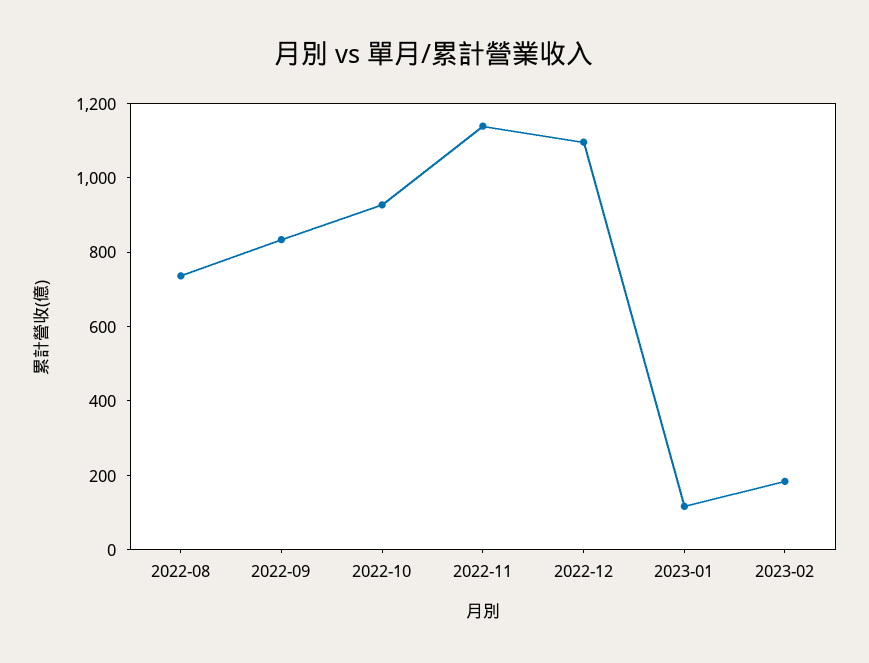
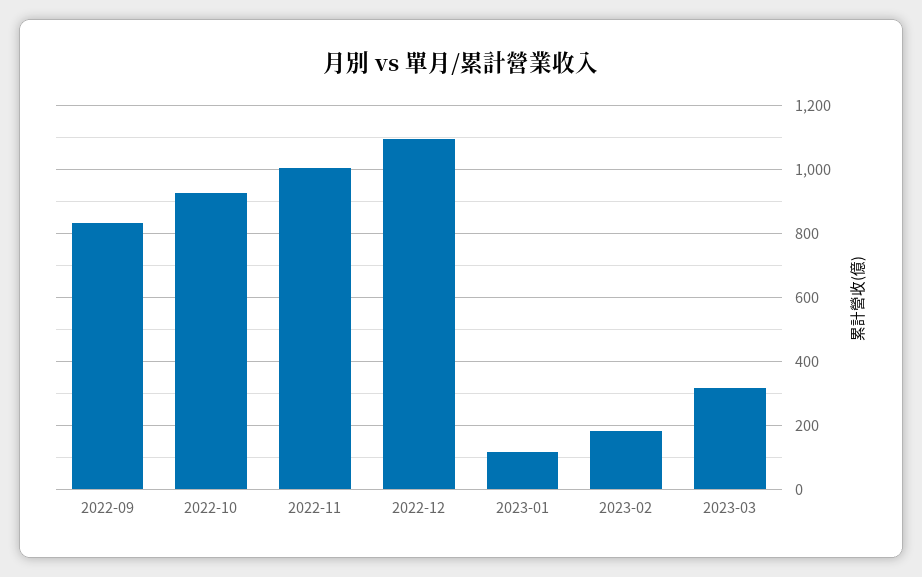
2022-08: 750 -> none
2022-11: 1150 -> 1000
2023-03: none -> 320

